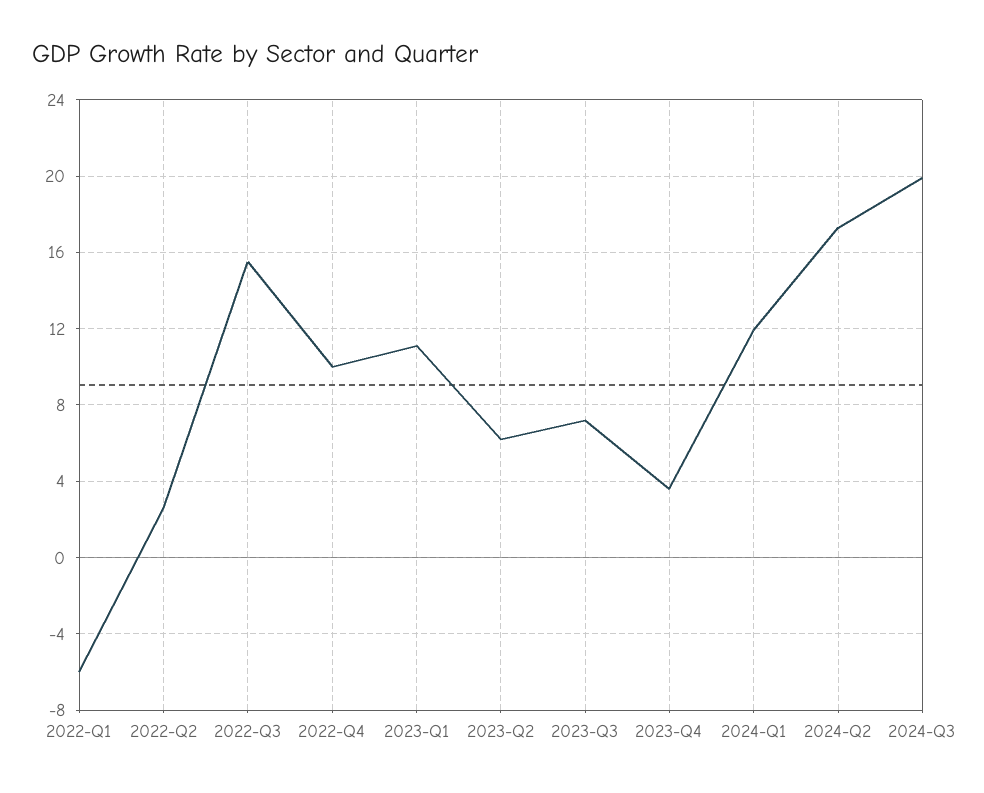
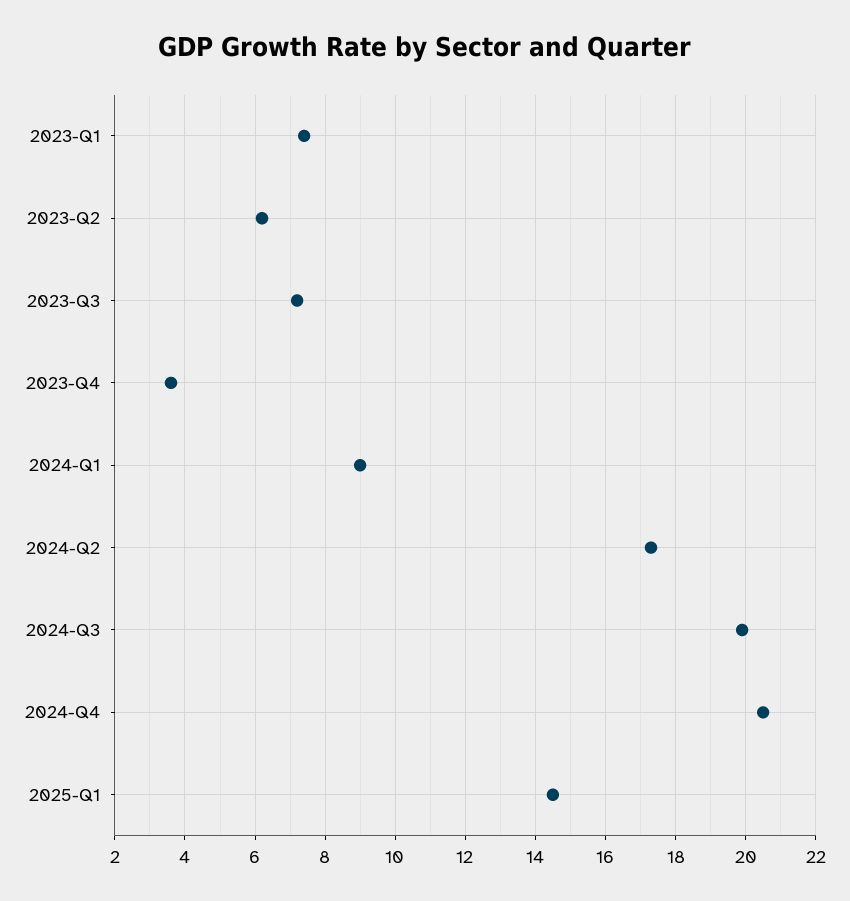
2022-Q1: -6 -> none
2022-Q2: 2.5 -> none
2022-Q3: 15.5 -> none
2022-Q4: 10 -> none
2023-Q1: 11 -> 7.5
2024-Q1: 12 -> 9
2024-Q4: none -> 20.5
2025-Q1: none -> 14.5

